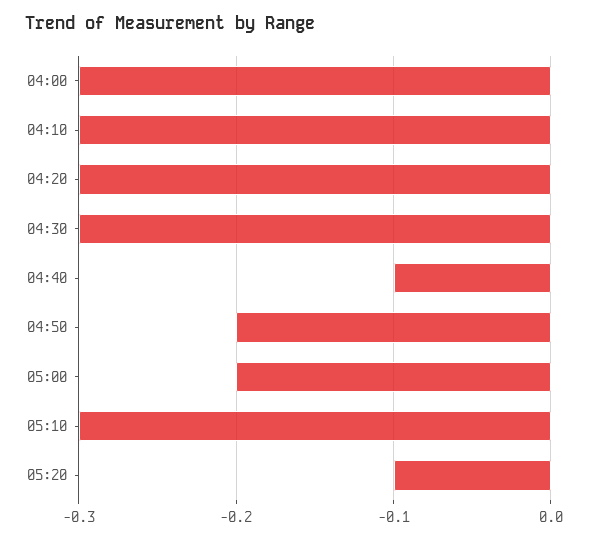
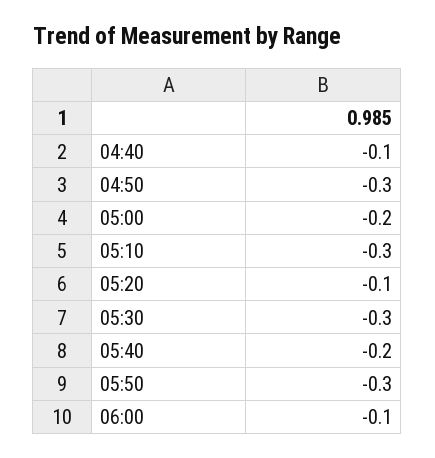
04:00: -0.3 -> none
04:10: -0.3 -> none
04:20: -0.3 -> none
04:30: -0.3 -> none
04:50: -0.2 -> -0.3
05:30: none -> -0.3
05:40: none -> -0.2
05:50: none -> -0.3
06:00: none -> -0.1

